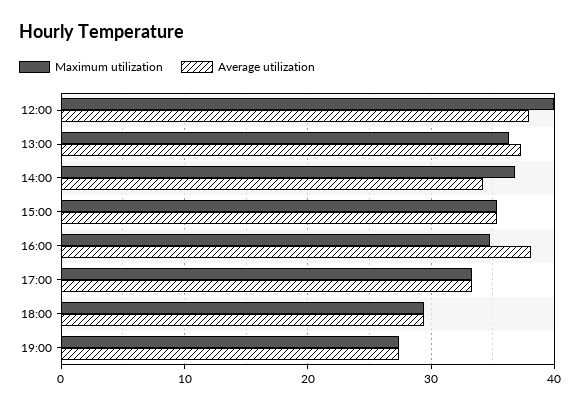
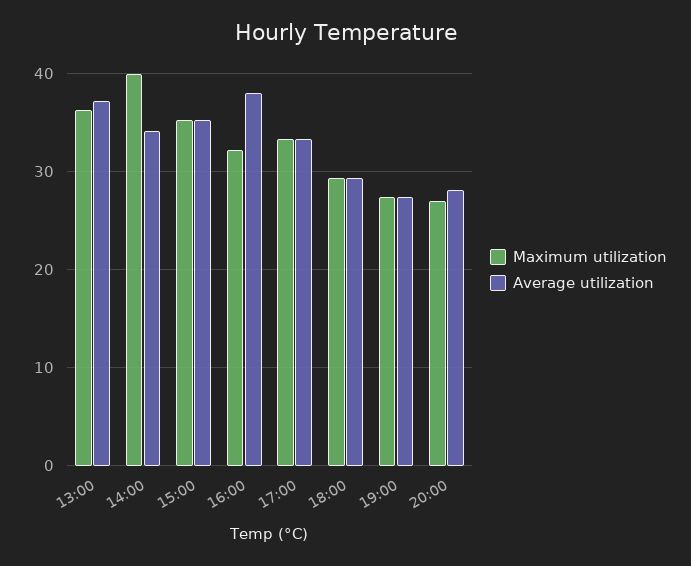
Maximum utilization, 12:00: 40 -> none
Average utilization, 12:00: 38 -> none
Maximum utilization, 14:00: 37 -> 40
Maximum utilization, 16:00: 35 -> 32
Maximum utilization, 20:00: none -> 27
Average utilization, 20:00: none -> 28

